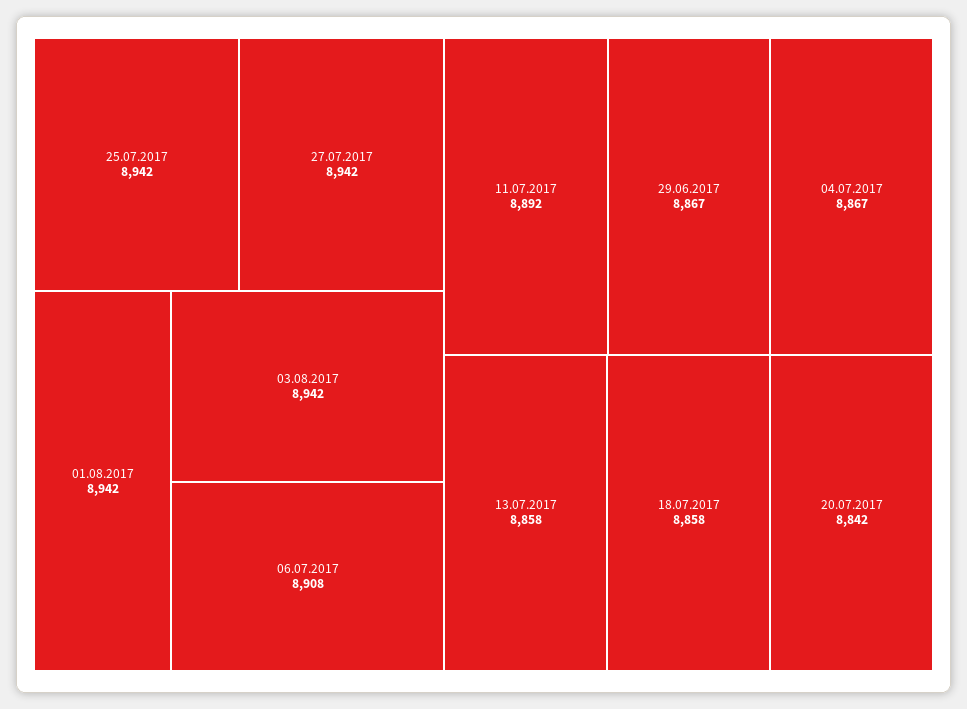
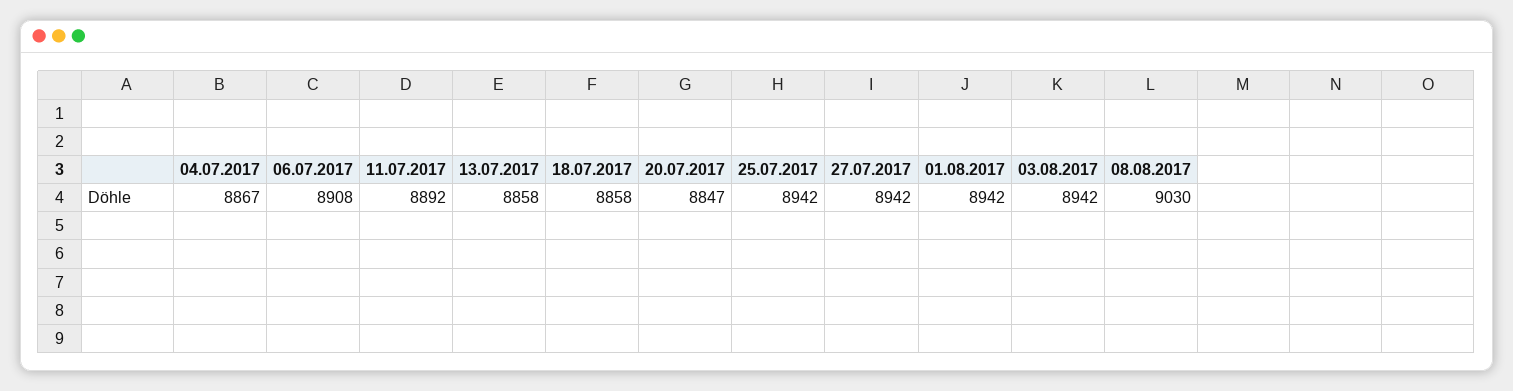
29.06.2017: 8867 -> none
20.07.2017: 8842 -> 8847
08.08.2017: none -> 9030

